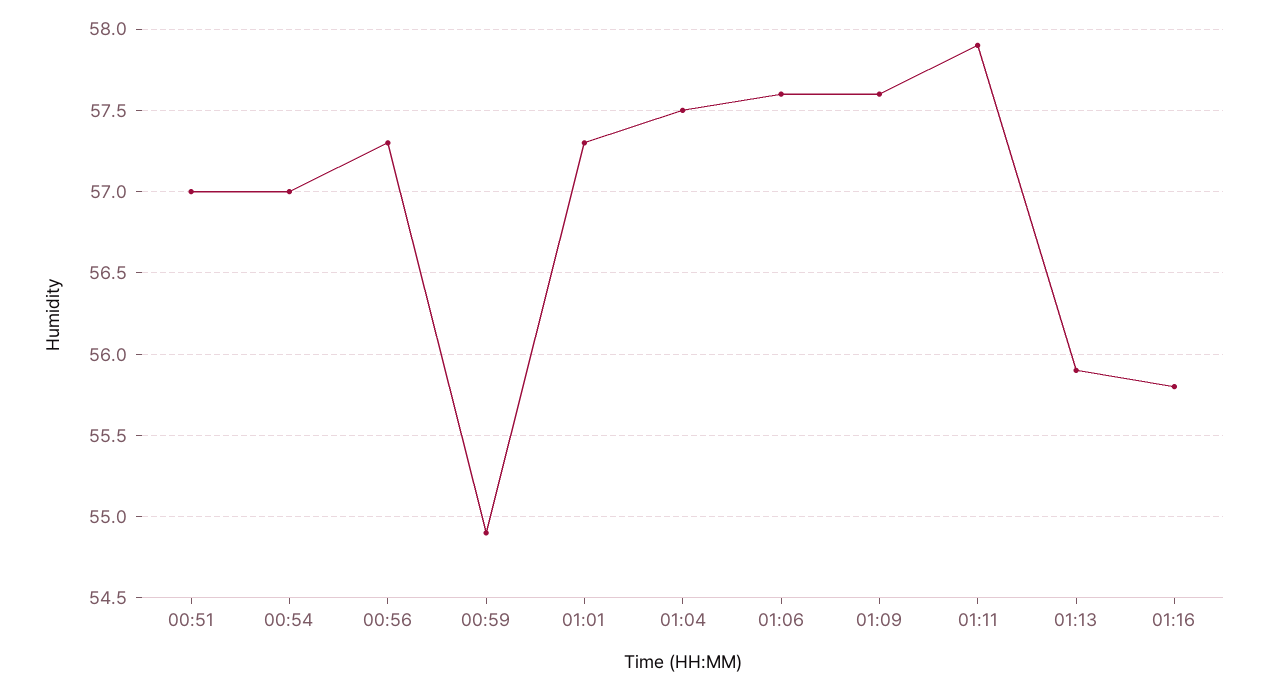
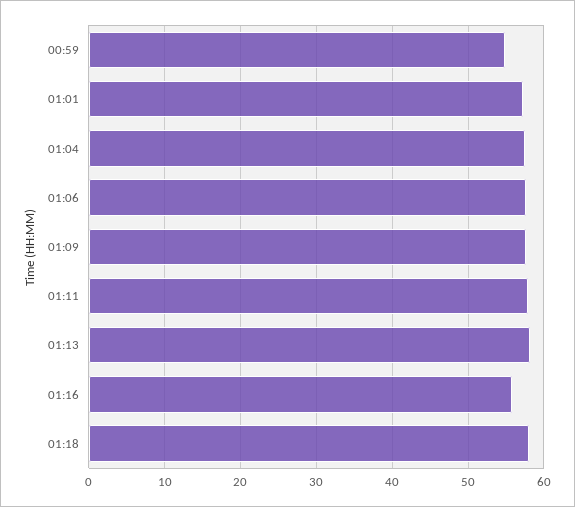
00:51: 57 -> none
00:54: 57 -> none
00:56: 57.3 -> none
01:13: 55.9 -> 58
01:18: none -> 58

